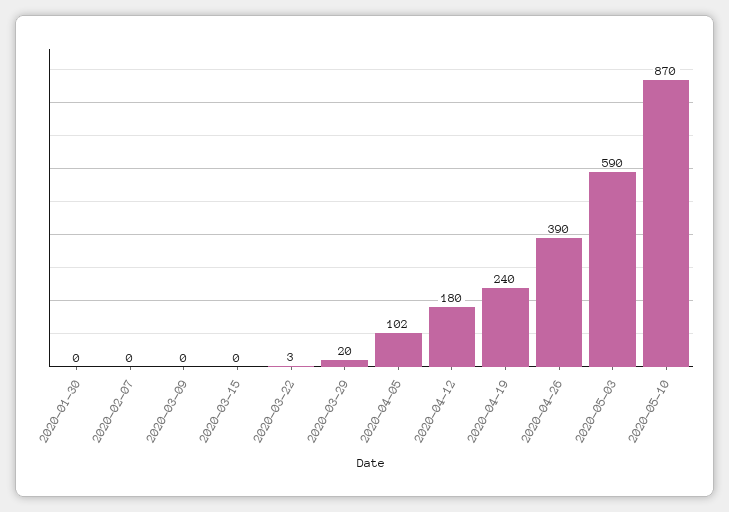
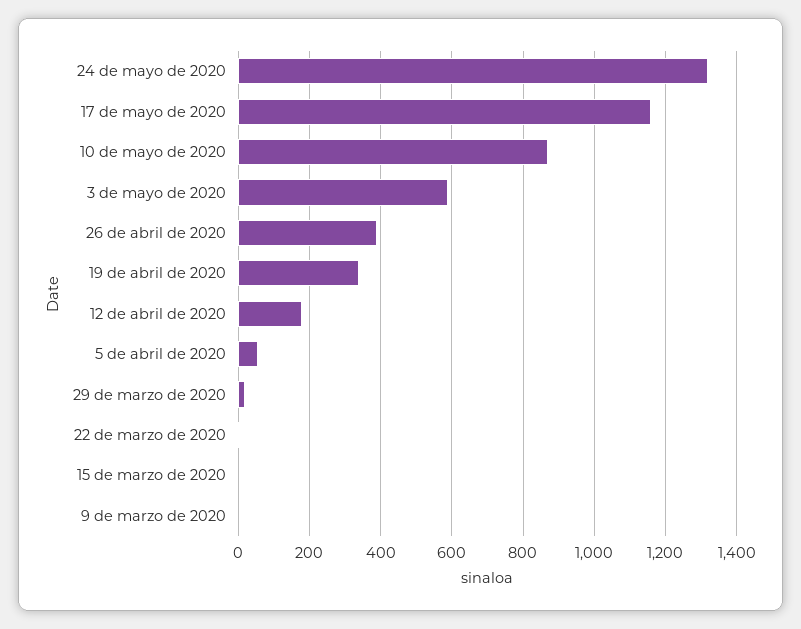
2020-01-30: 0 -> none
2020-02-07: 0 -> none
2020-04-05: 102 -> 60
2020-04-19: 240 -> 340
24 de mayo de 2020: none -> 1320
17 de mayo de 2020: none -> 1160

